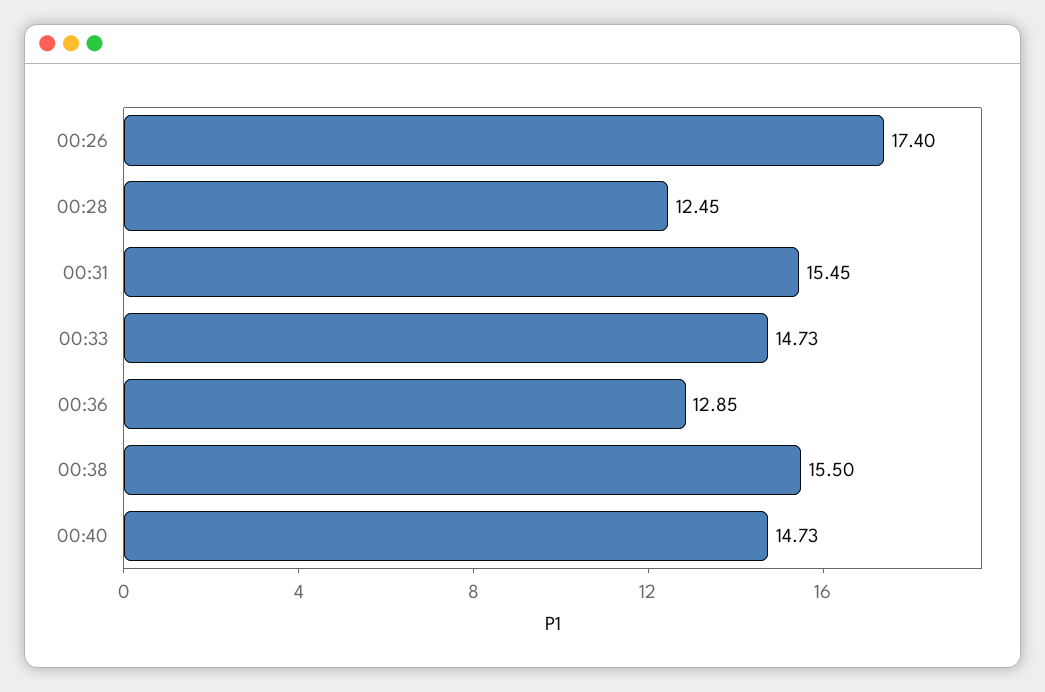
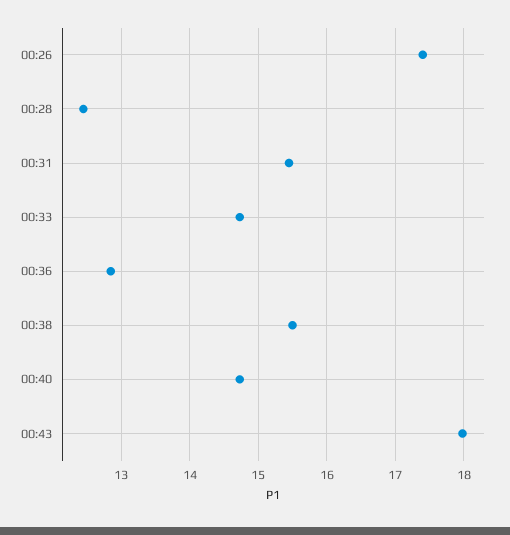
00:43: none -> 18

